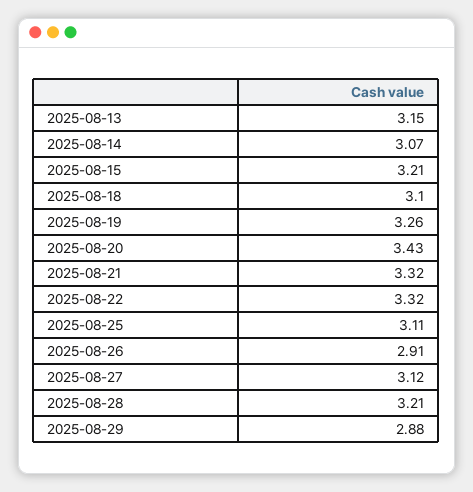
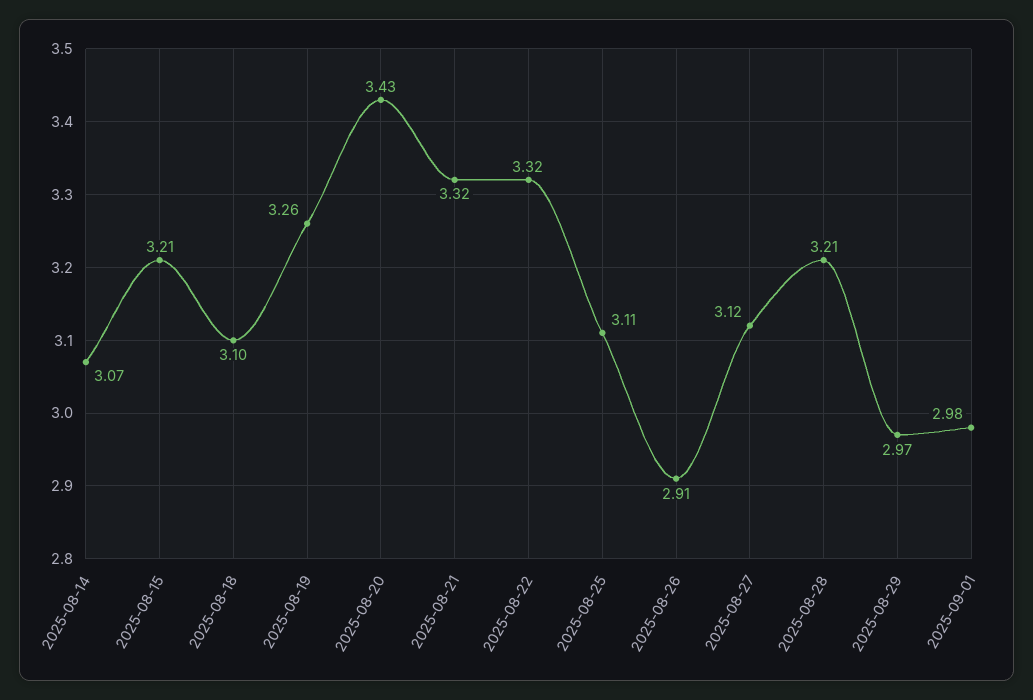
2025-08-13: 3.15 -> none
2025-08-29: 2.88 -> 2.97
2025-09-01: none -> 2.98

